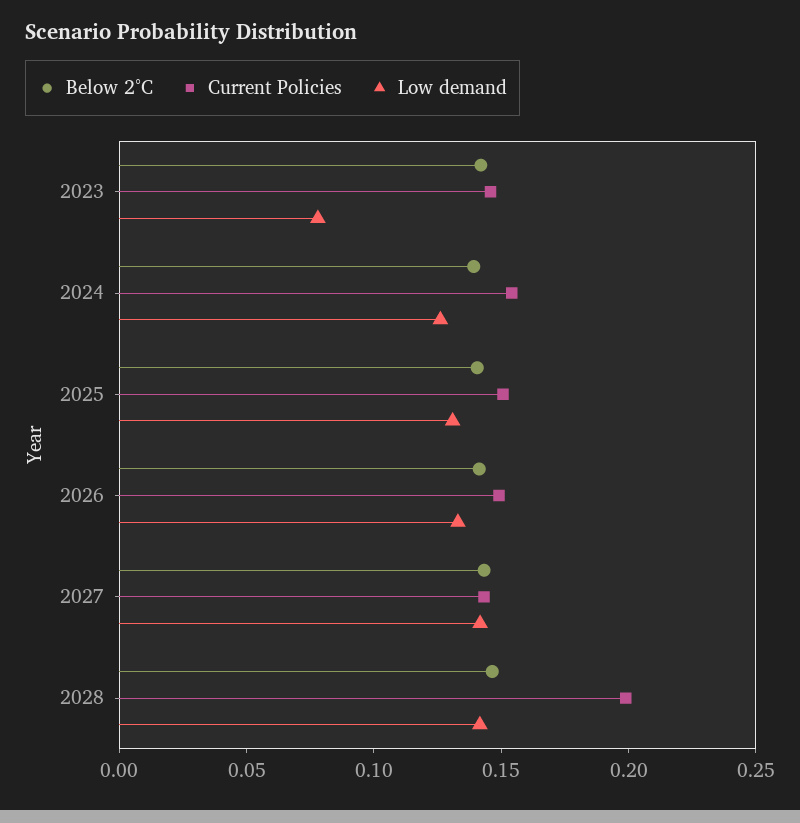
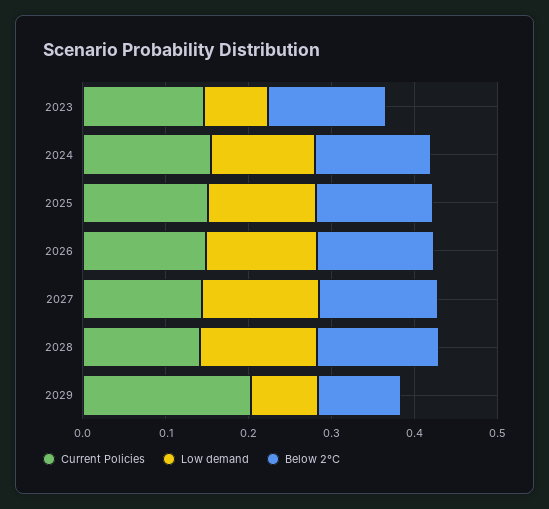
Current Policies, 2028: 0.2 -> 0.14
Current Policies, 2029: none -> 0.2
Low demand, 2029: none -> 0.08
Below 2°C, 2029: none -> 0.1

